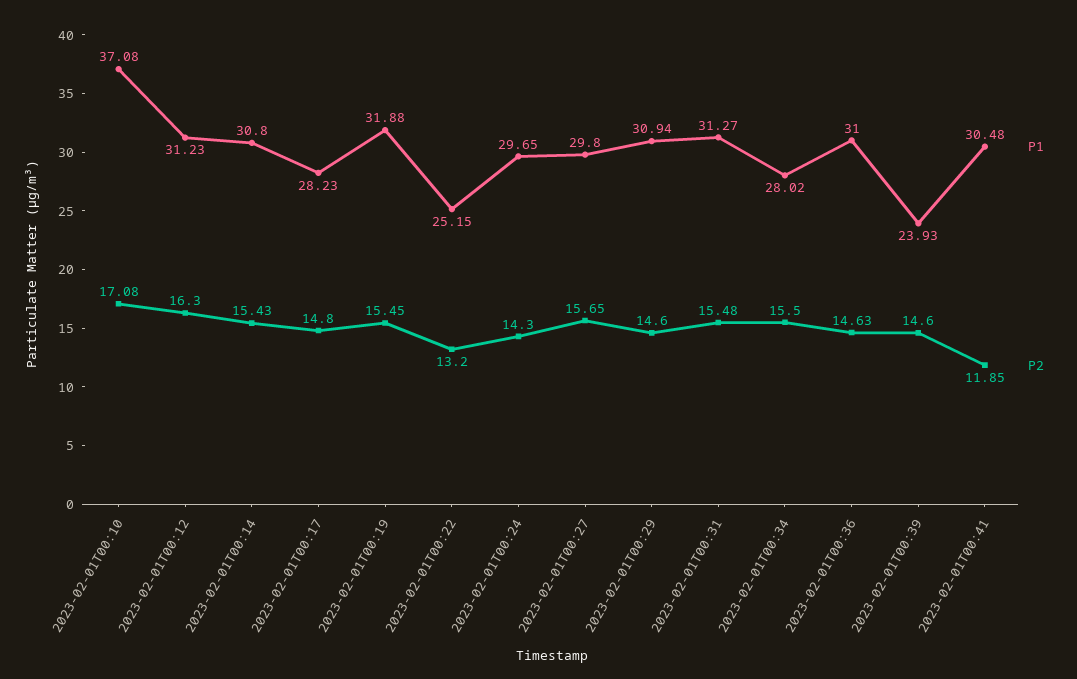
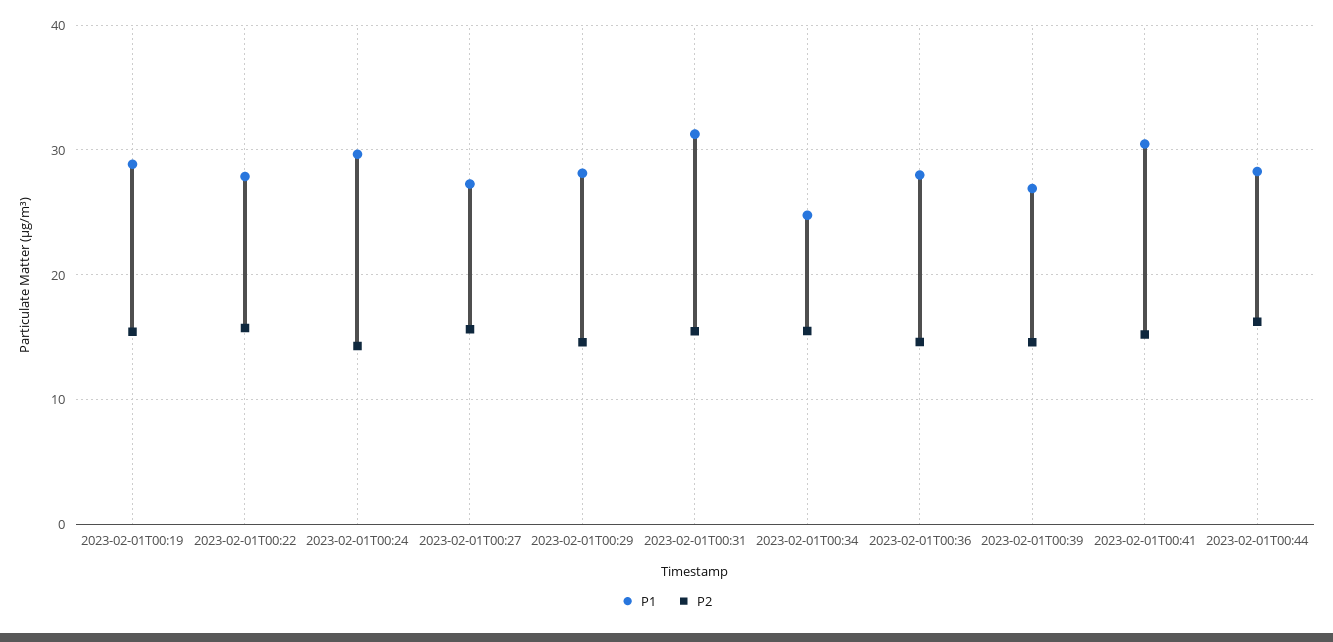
P1, 2023-02-01T00:10: 37.08 -> none
P2, 2023-02-01T00:10: 17.08 -> none
P1, 2023-02-01T00:12: 31.23 -> none
P2, 2023-02-01T00:12: 16.3 -> none
P1, 2023-02-01T00:14: 30.8 -> none
P2, 2023-02-01T00:14: 15.43 -> none
P1, 2023-02-01T00:17: 28.23 -> none
P2, 2023-02-01T00:17: 14.8 -> none
P1, 2023-02-01T00:19: 31.88 -> 29
P1, 2023-02-01T00:22: 25.15 -> 28
P2, 2023-02-01T00:22: 13.2 -> 16
P1, 2023-02-01T00:27: 29.8 -> 27
P1, 2023-02-01T00:29: 30.94 -> 28
P1, 2023-02-01T00:34: 28.02 -> 25
P1, 2023-02-01T00:36: 31 -> 28
P1, 2023-02-01T00:39: 23.93 -> 27
P2, 2023-02-01T00:41: 11.85 -> 15
P1, 2023-02-01T00:44: none -> 28
P2, 2023-02-01T00:44: none -> 16

